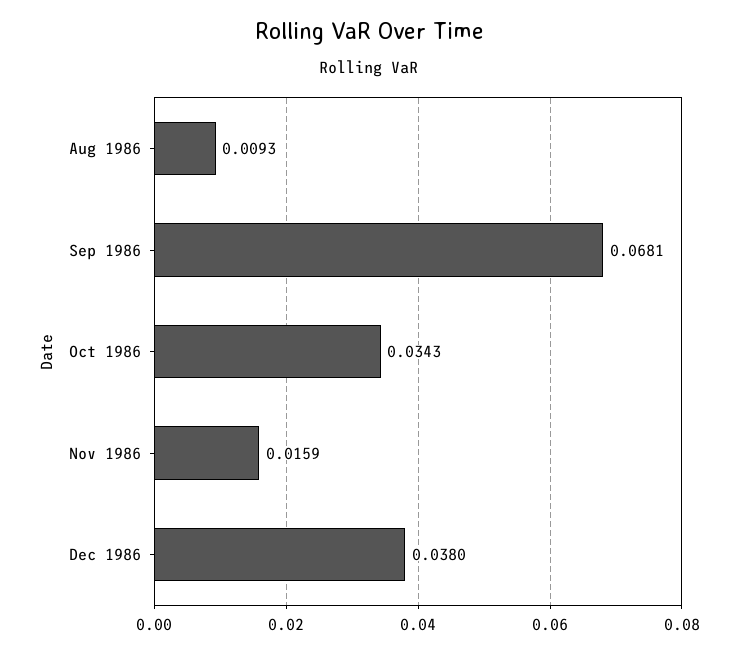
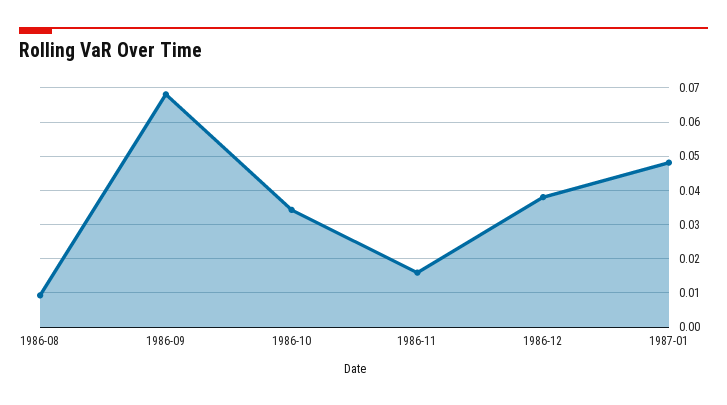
1987-01: none -> 0.048

